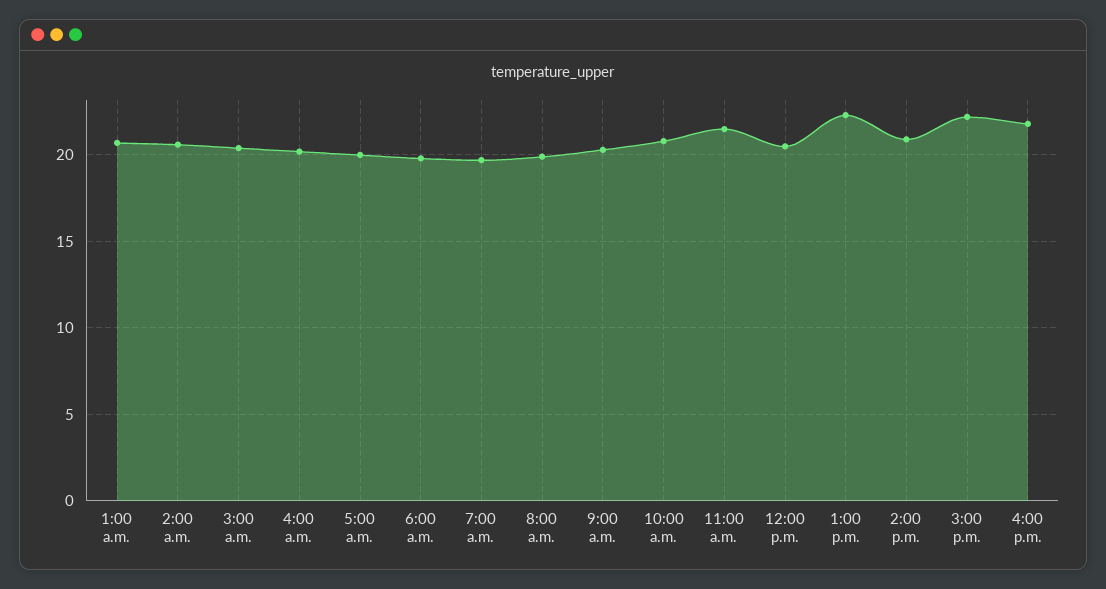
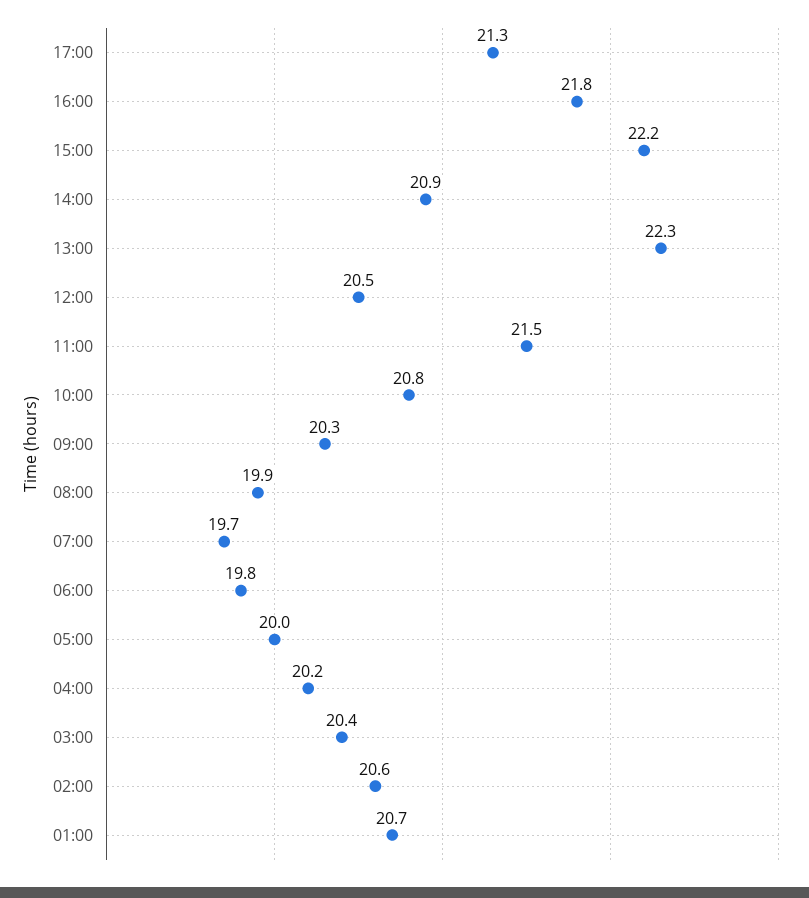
17:00: none -> 21.3

